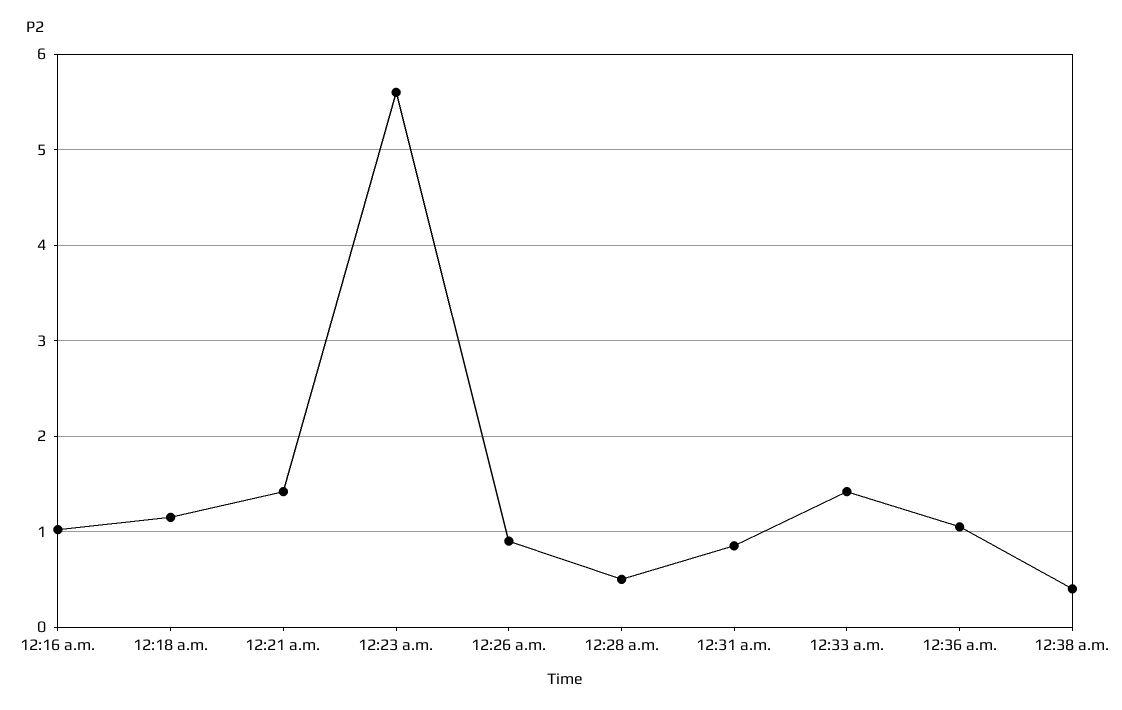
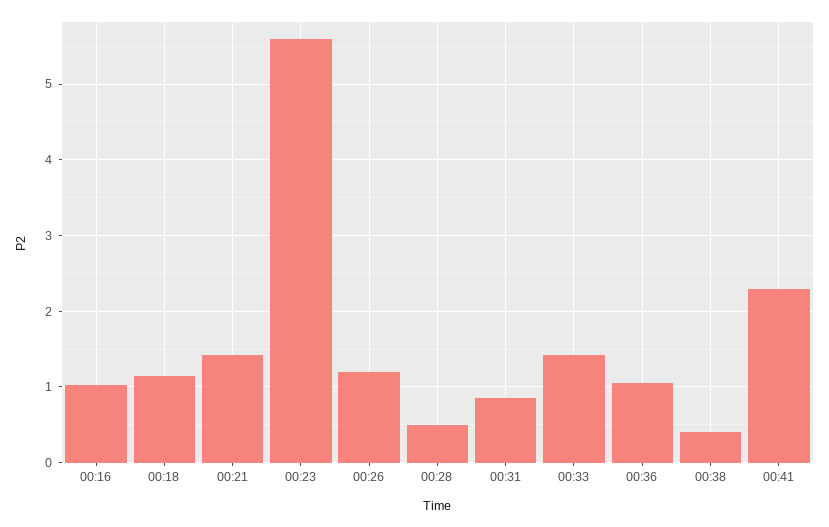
12:26 a.m.: 0.9 -> 1.2
00:41: none -> 2.3

